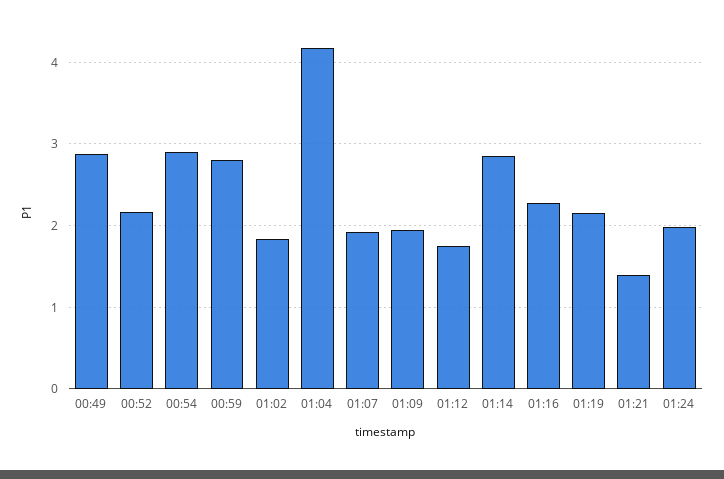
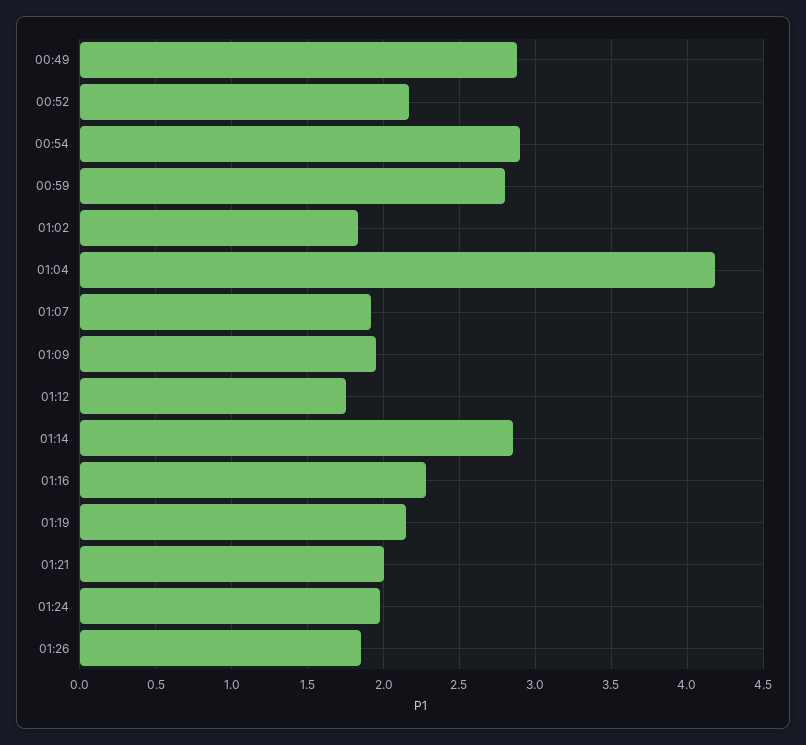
01:21: 1.4 -> 2
01:26: none -> 1.85

